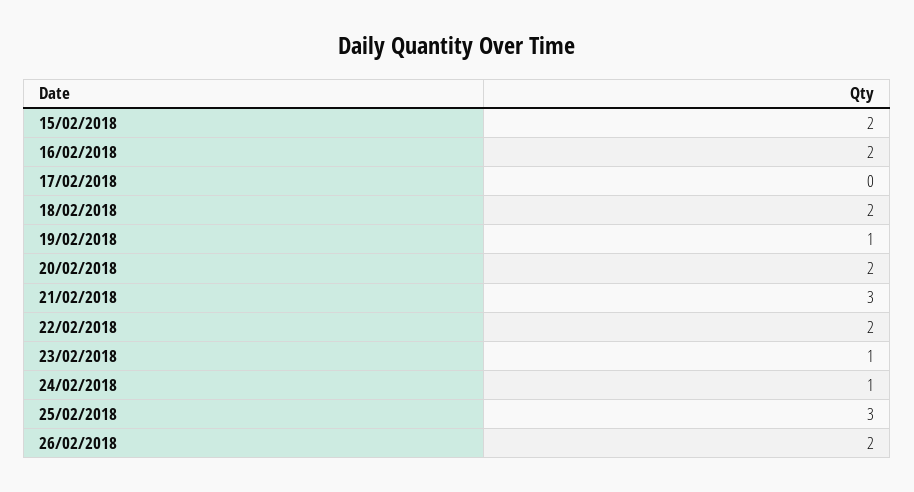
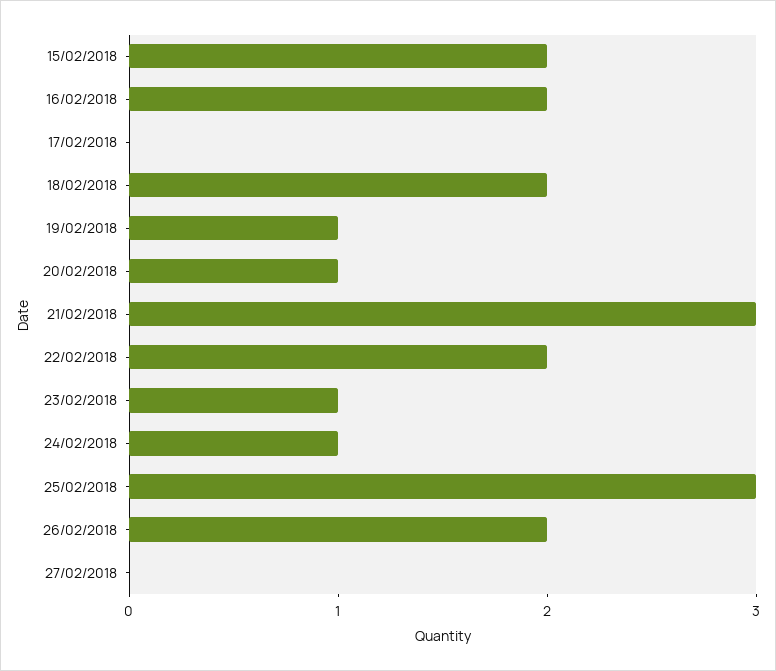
20/02/2018: 2 -> 1
27/02/2018: none -> 0

